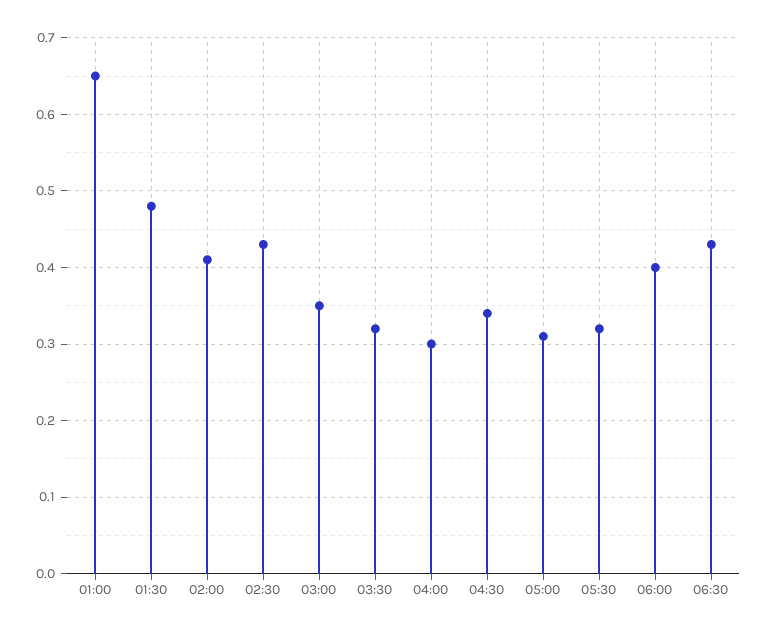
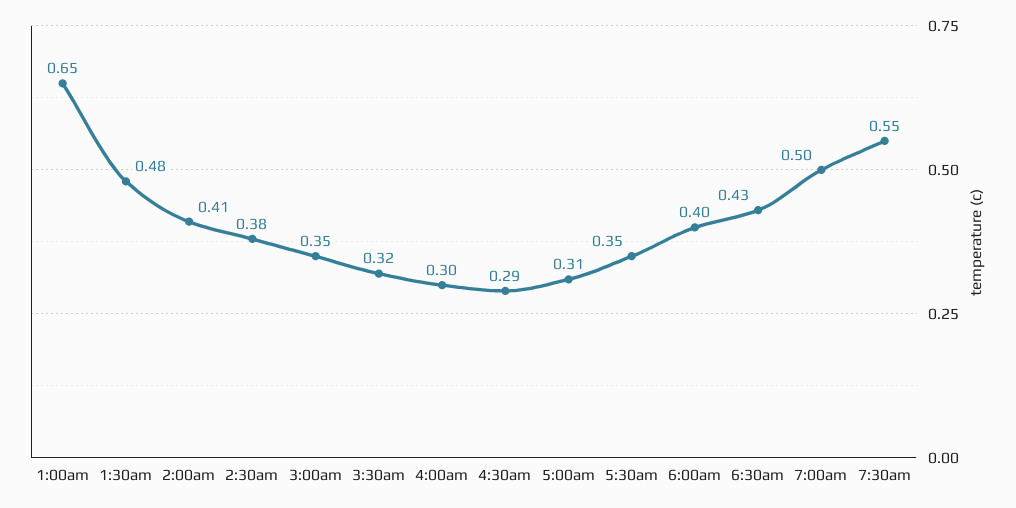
02:30: 0.43 -> 0.38
04:30: 0.34 -> 0.29
05:30: 0.32 -> 0.35
7:00am: none -> 0.5
7:30am: none -> 0.55

